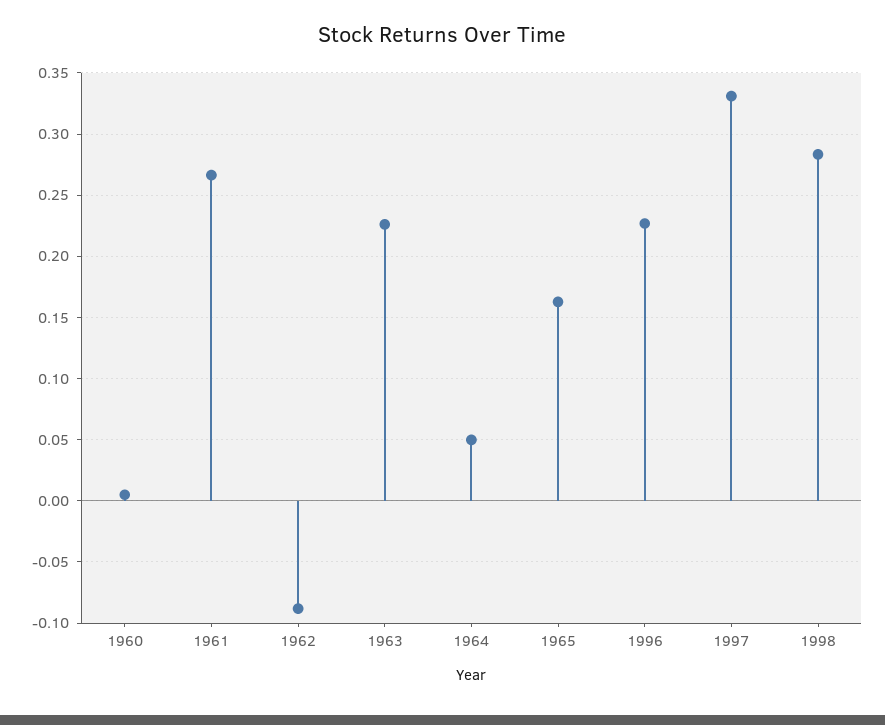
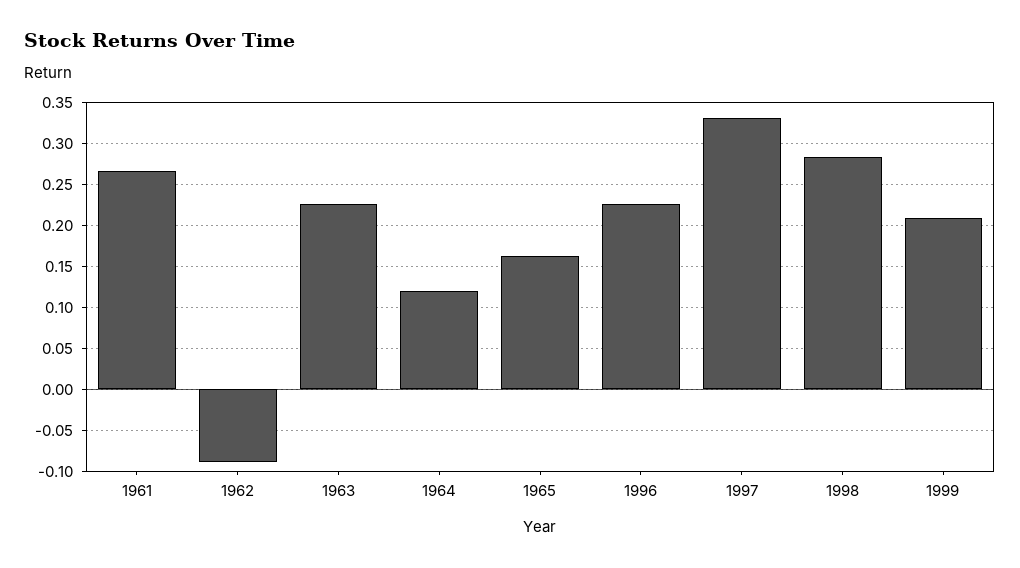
1960: 0.005 -> none
1964: 0.05 -> 0.12
1999: none -> 0.21

